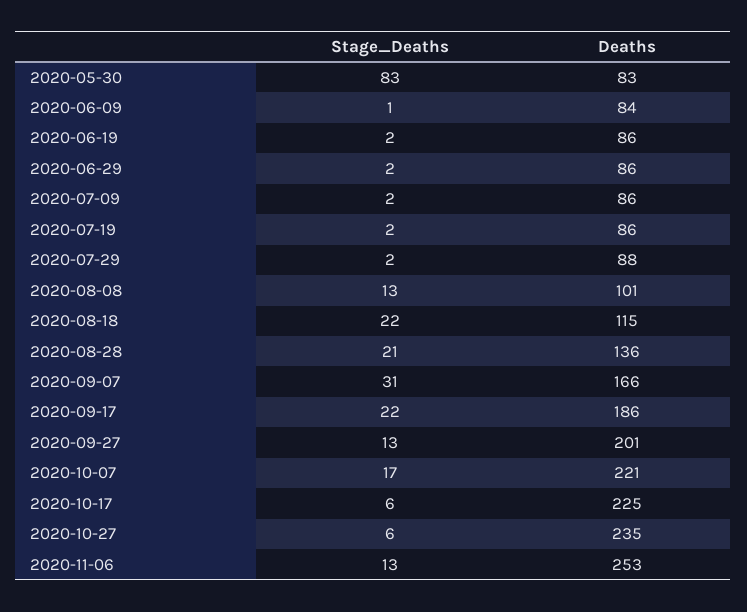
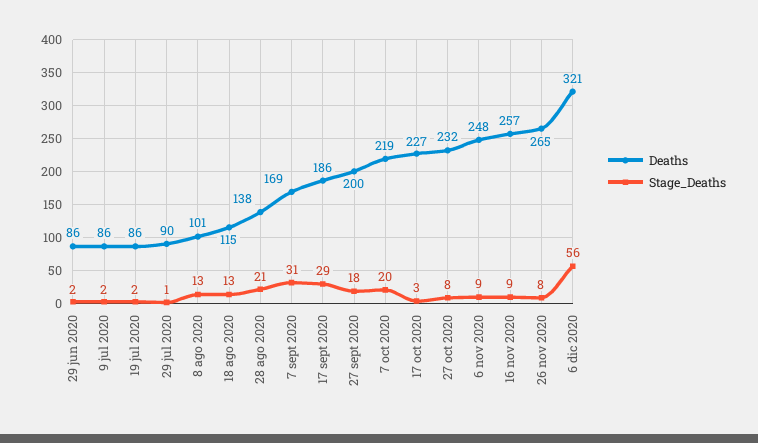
Stage_Deaths, 2020-05-30: 83 -> none
Deaths, 2020-05-30: 83 -> none
Stage_Deaths, 2020-06-09: 1 -> none
Deaths, 2020-06-09: 84 -> none
Stage_Deaths, 2020-06-19: 2 -> none
Deaths, 2020-06-19: 86 -> none
Stage_Deaths, 2020-07-29: 2 -> 1
Deaths, 2020-07-29: 88 -> 90
Stage_Deaths, 2020-08-18: 22 -> 13
Deaths, 2020-08-28: 136 -> 138
Deaths, 2020-09-07: 166 -> 169
Stage_Deaths, 2020-09-17: 22 -> 29
Stage_Deaths, 2020-09-27: 13 -> 18
Deaths, 2020-09-27: 201 -> 200
Stage_Deaths, 2020-10-07: 17 -> 20
Deaths, 2020-10-07: 221 -> 219
Stage_Deaths, 2020-10-17: 6 -> 3
Deaths, 2020-10-17: 225 -> 227
Stage_Deaths, 2020-10-27: 6 -> 8
Deaths, 2020-10-27: 235 -> 232
Stage_Deaths, 2020-11-06: 13 -> 9
Deaths, 2020-11-06: 253 -> 248
Deaths, 16 nov 2020: none -> 257
Stage_Deaths, 16 nov 2020: none -> 9
Deaths, 26 nov 2020: none -> 265
Stage_Deaths, 26 nov 2020: none -> 8
Deaths, 6 dic 2020: none -> 321
Stage_Deaths, 6 dic 2020: none -> 56

